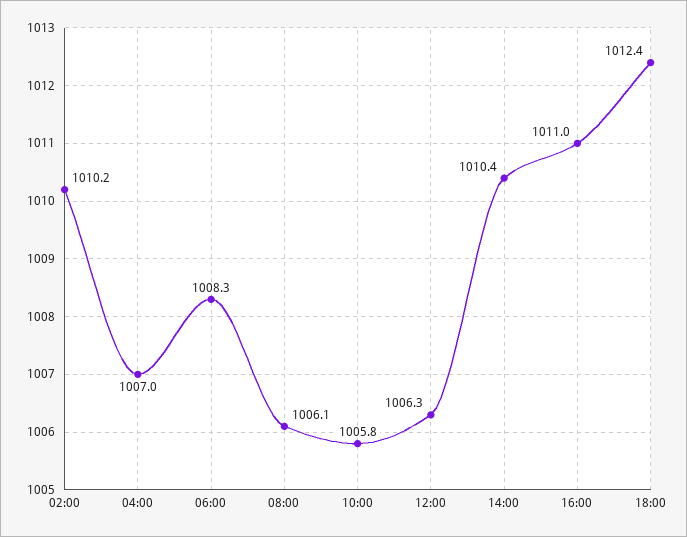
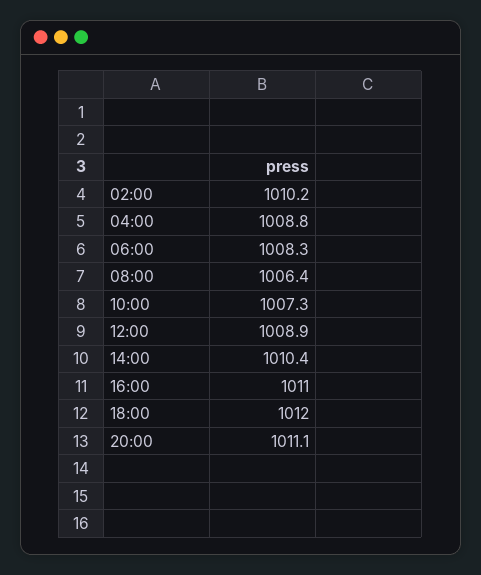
04:00: 1007 -> 1008.8
08:00: 1006.1 -> 1006.4
10:00: 1005.8 -> 1007.3
12:00: 1006.3 -> 1008.9
18:00: 1012.4 -> 1012
20:00: none -> 1011.1

